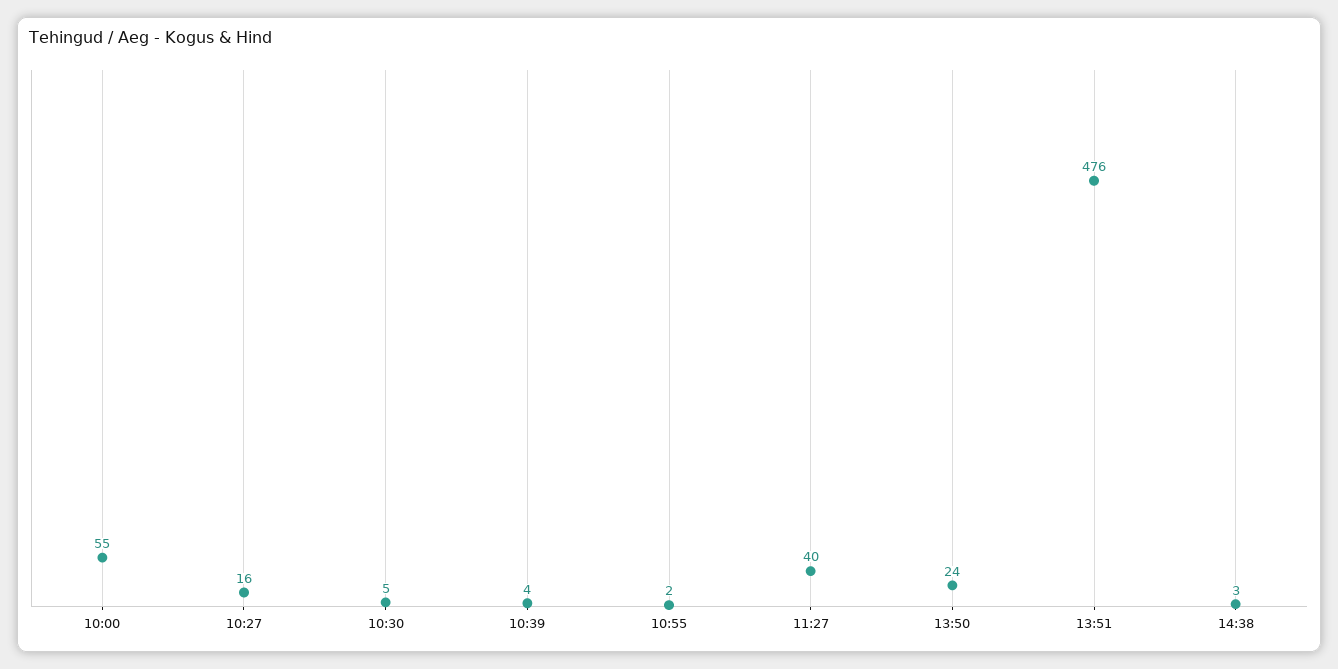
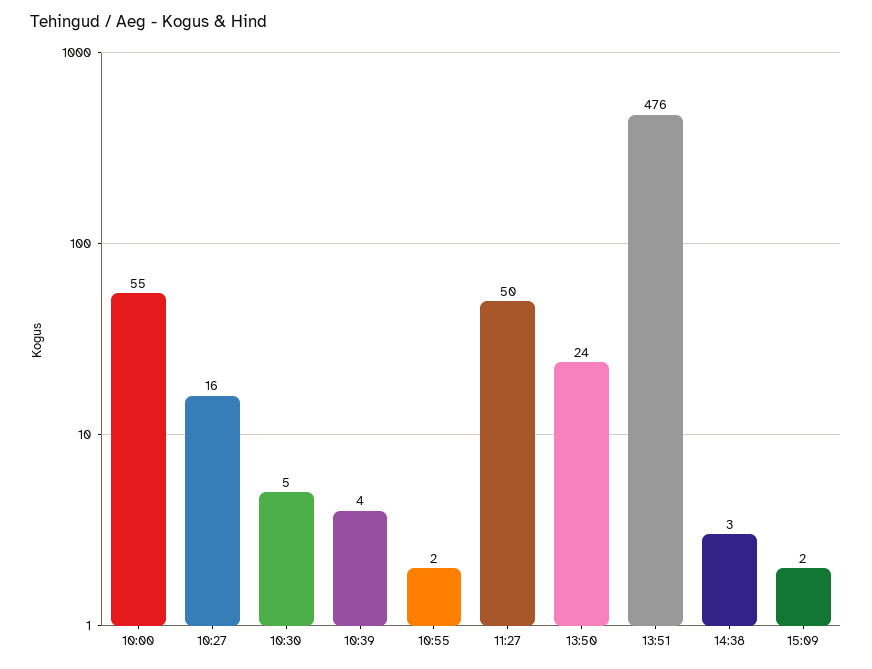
11:27: 40 -> 50
15:09: none -> 2

